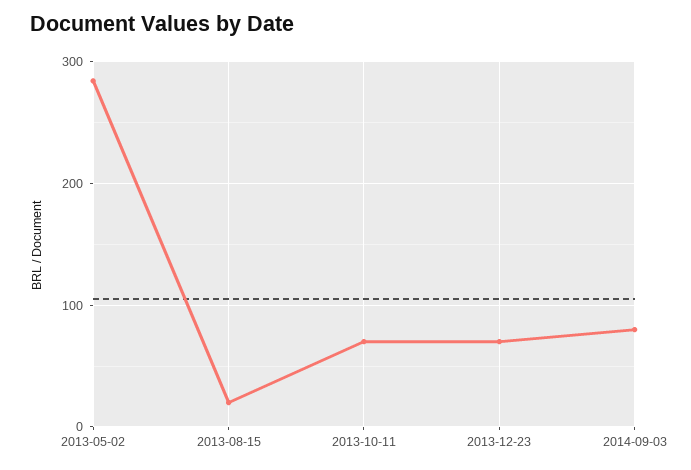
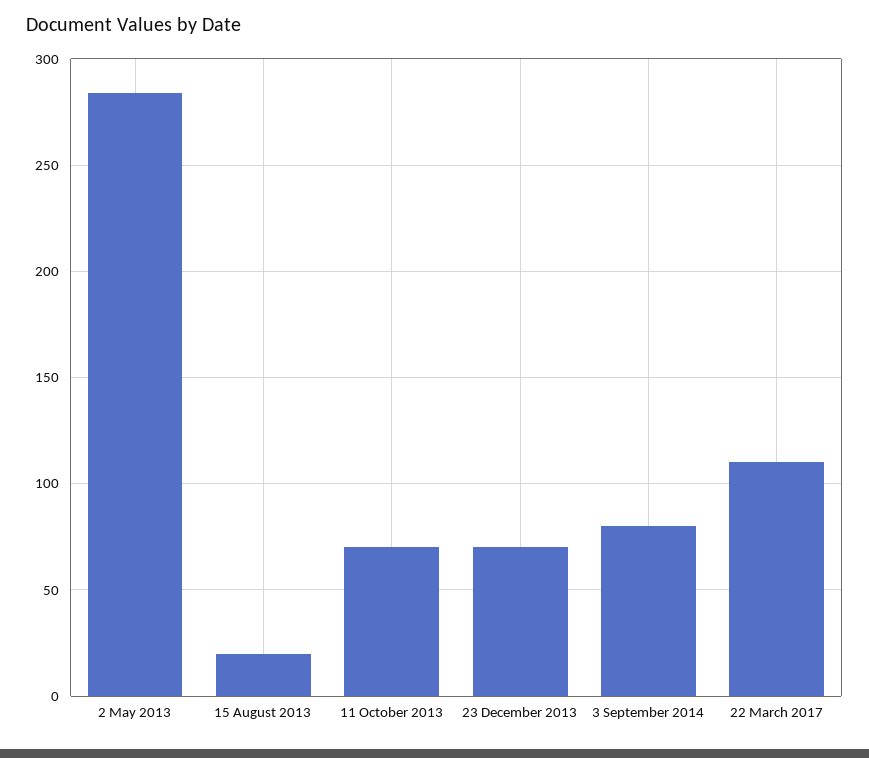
22 March 2017: none -> 110

